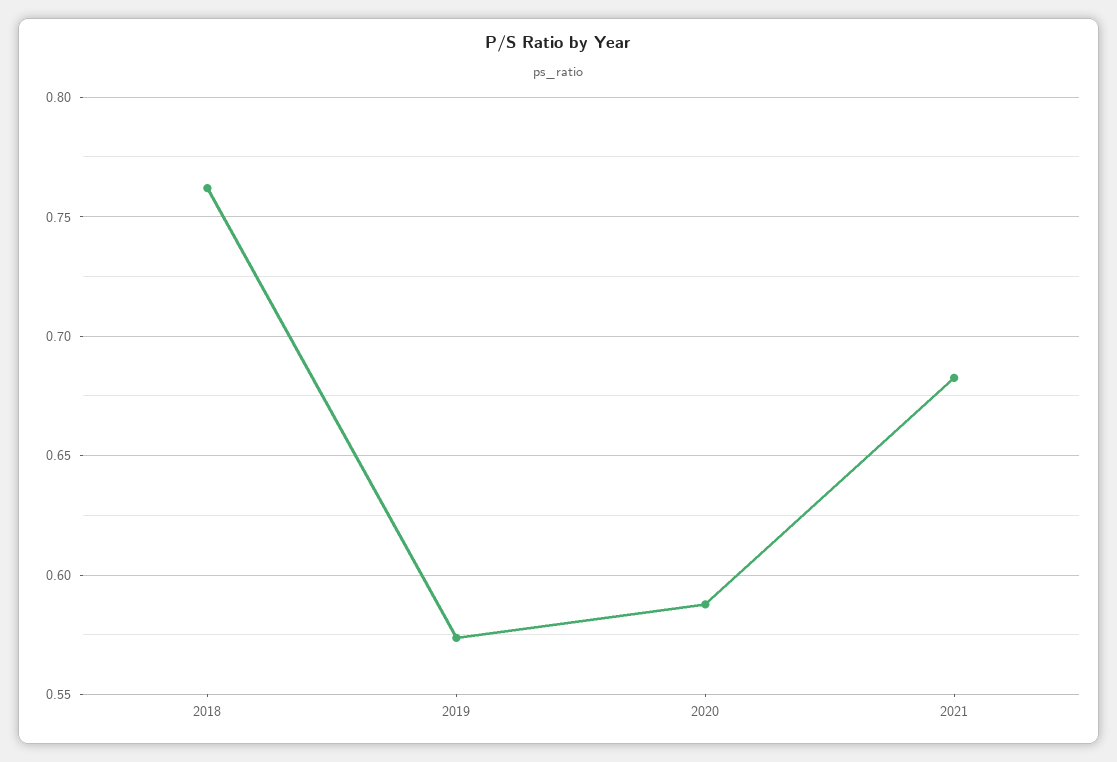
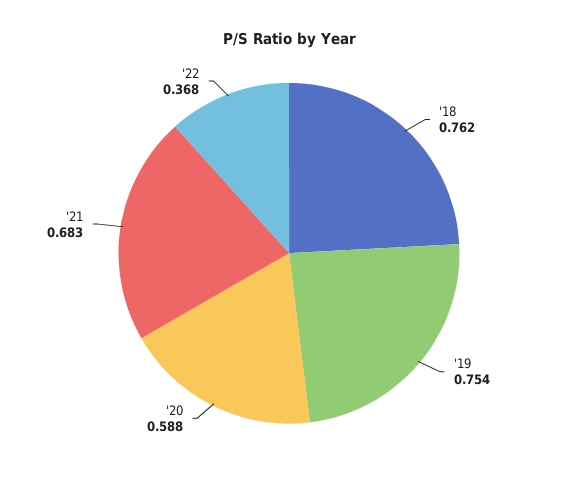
2019: 0.575 -> 0.754
'22: none -> 0.368

